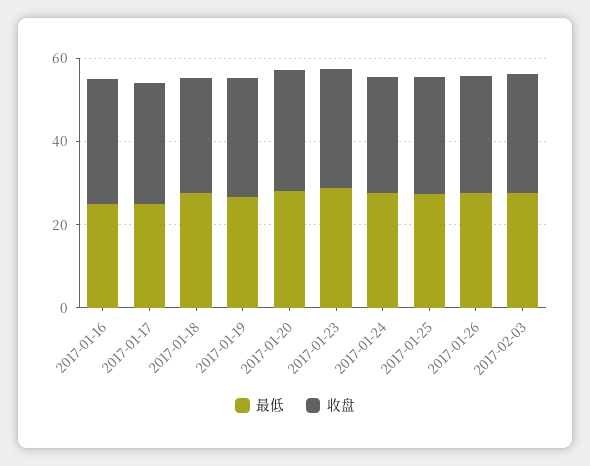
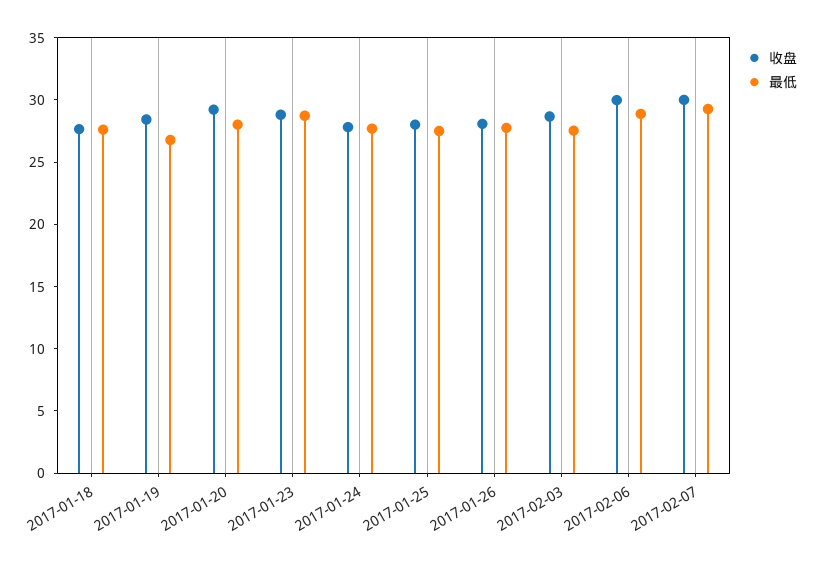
最低, 2017-01-16: 25 -> none
收盘, 2017-01-16: 30 -> none
最低, 2017-01-17: 25 -> none
收盘, 2017-01-17: 30 -> none
收盘, 2017-02-06: none -> 30
最低, 2017-02-06: none -> 29
收盘, 2017-02-07: none -> 30
最低, 2017-02-07: none -> 29

